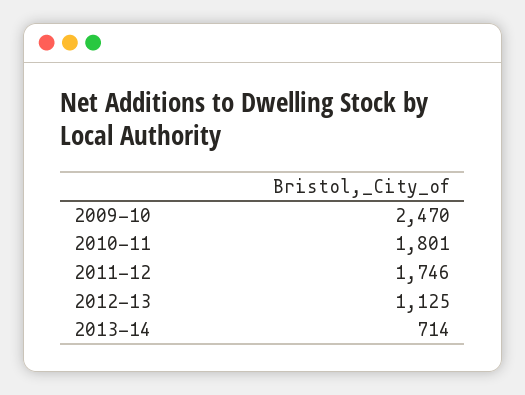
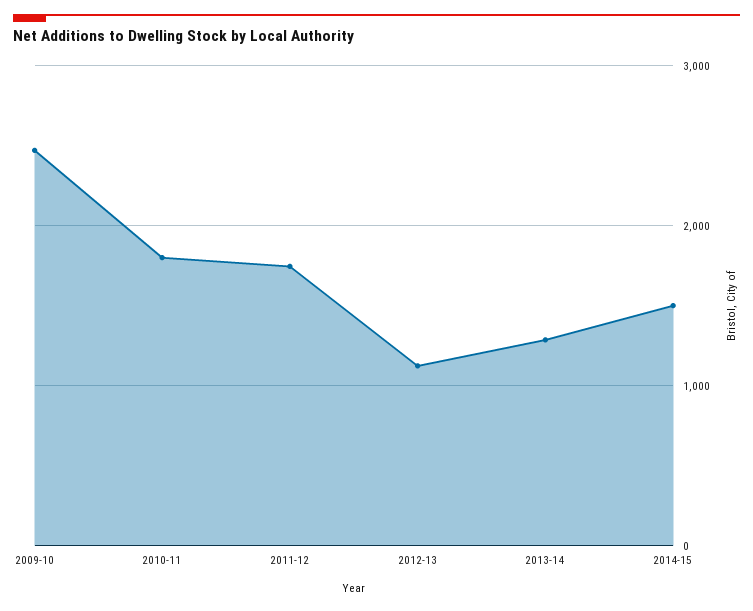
2013-14: 714 -> 1300
2014-15: none -> 1500

